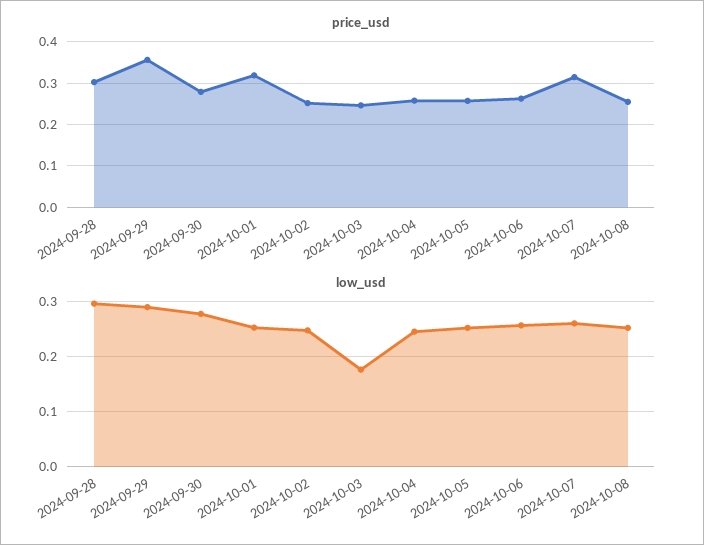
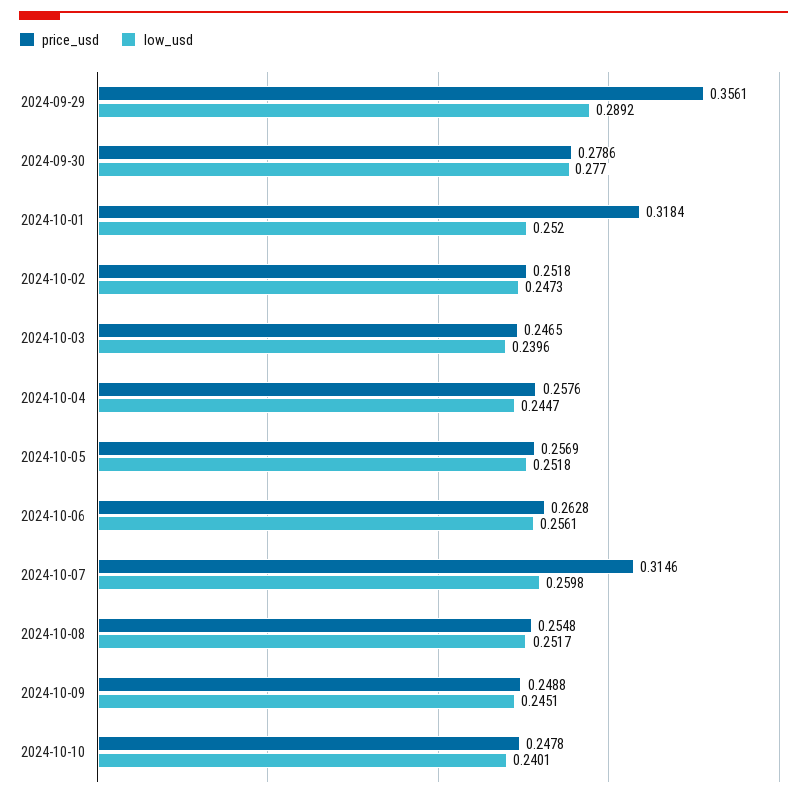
price_usd, 2024-09-28: 0.3 -> none
low_usd, 2024-09-28: 0.3 -> none
low_usd, 2024-10-03: 0.18 -> 0.2396
price_usd, 2024-10-09: none -> 0.2488
low_usd, 2024-10-09: none -> 0.2451
price_usd, 2024-10-10: none -> 0.2478
low_usd, 2024-10-10: none -> 0.2401

